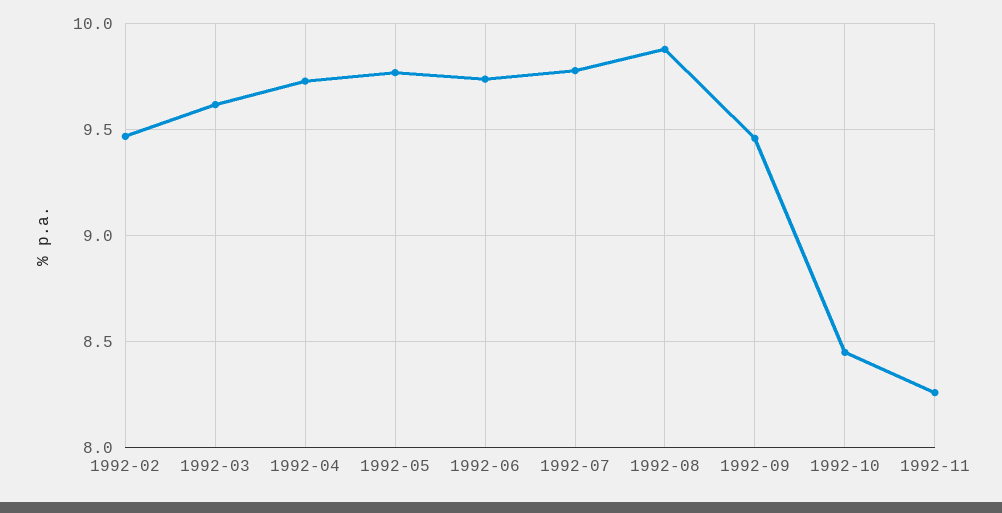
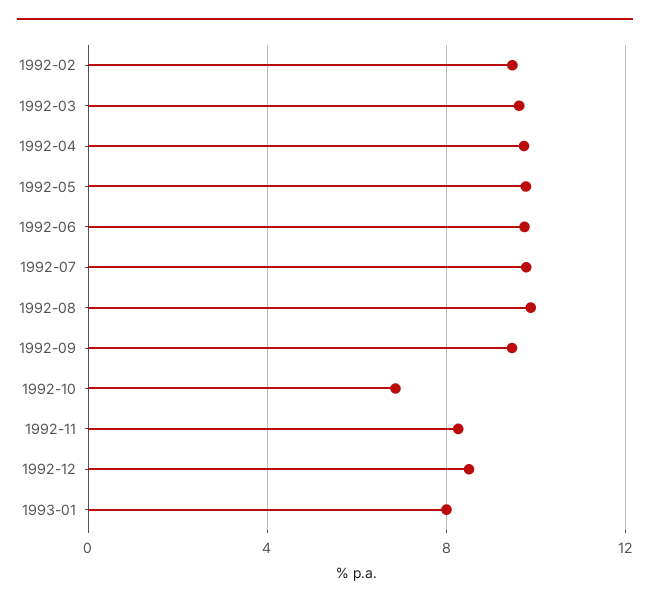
1992-10: 8.45 -> 7
1992-12: none -> 8.5
1993-01: none -> 8

